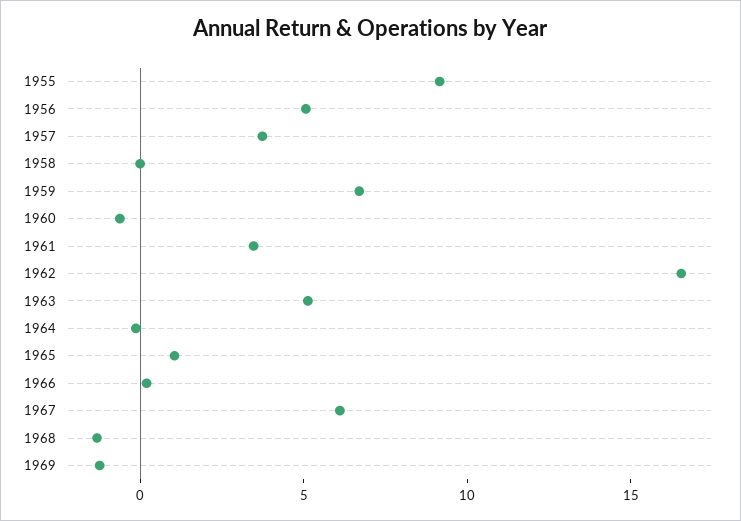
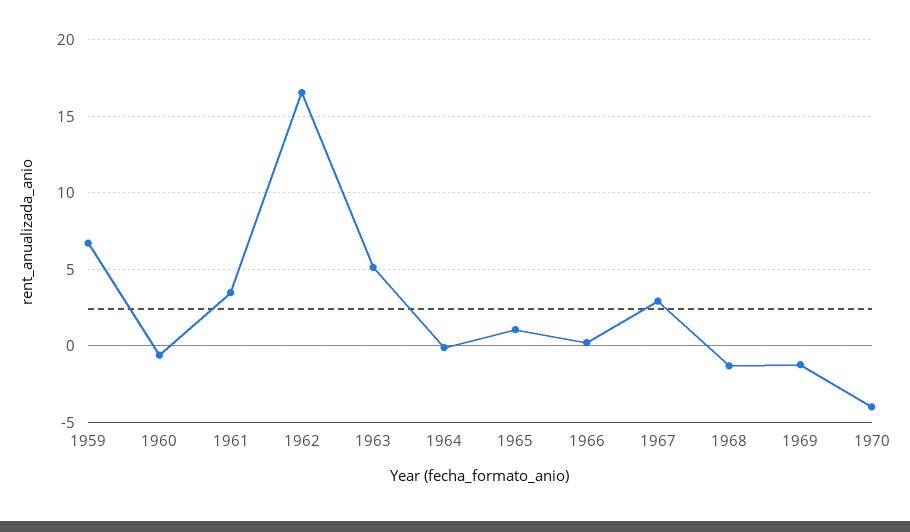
1955: 9 -> none
1956: 5 -> none
1957: 4 -> none
1958: 0 -> none
1967: 6 -> 3
1970: none -> -4

